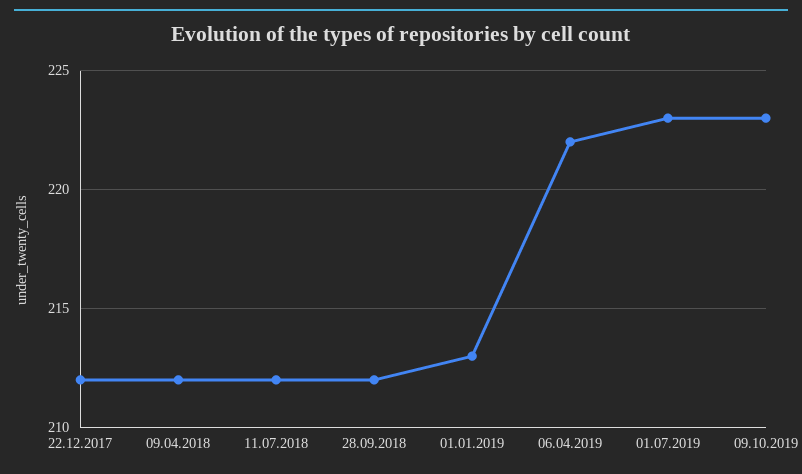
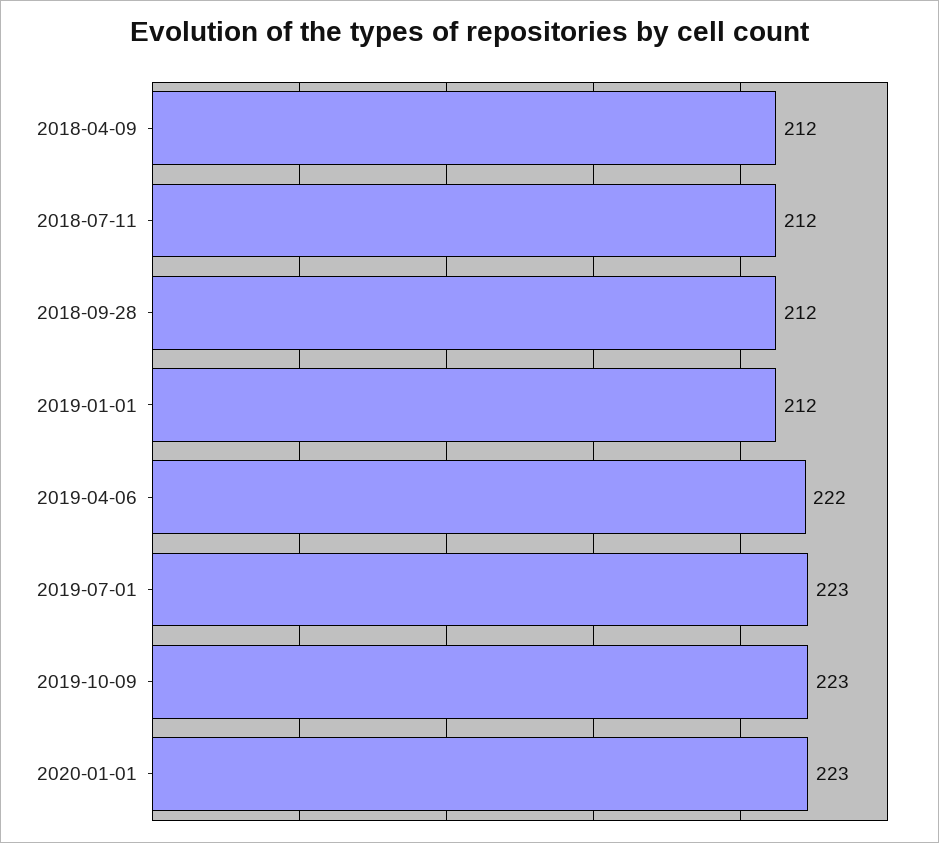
22.12.2017: 212 -> none
01.01.2019: 213 -> 212
2020-01-01: none -> 223

